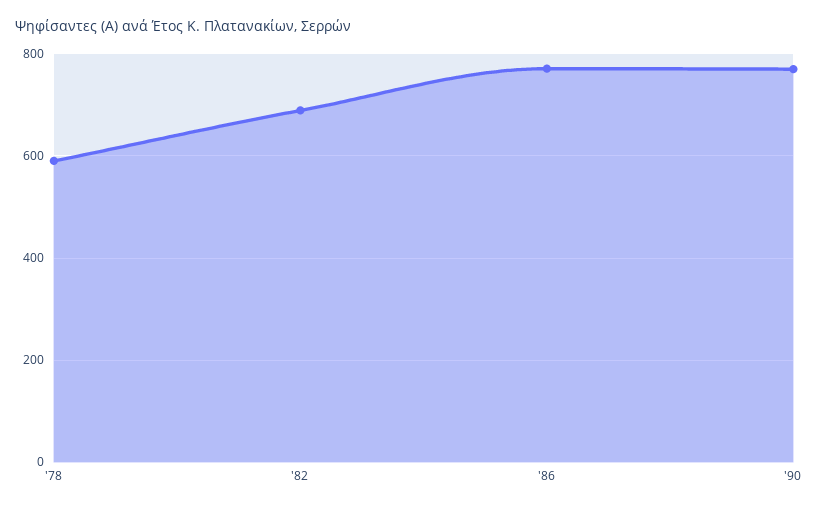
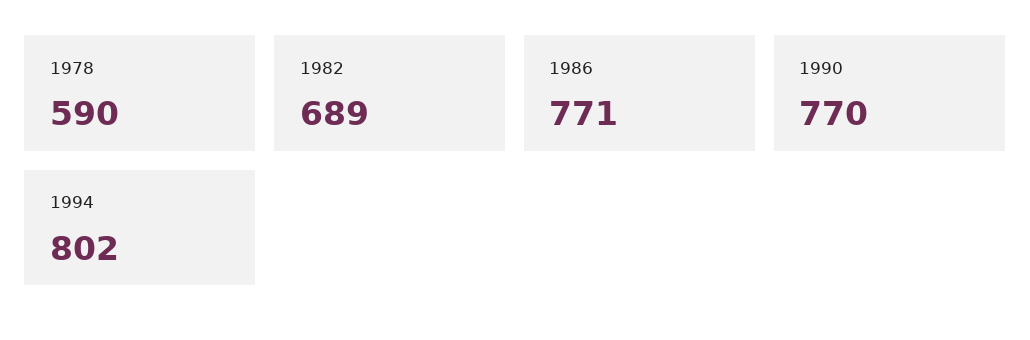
1994: none -> 802

